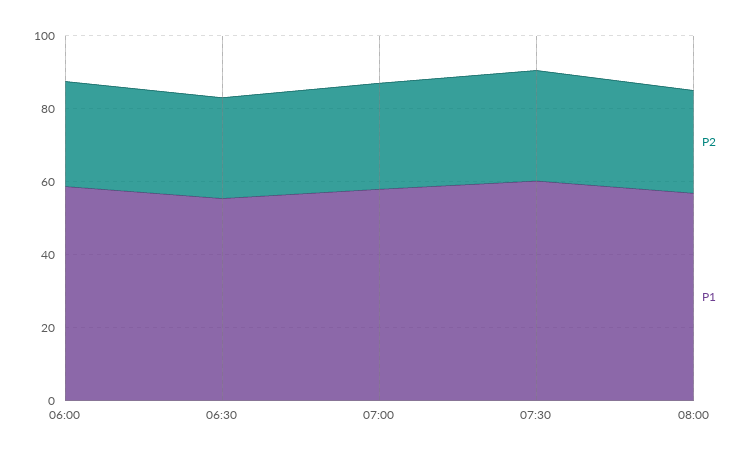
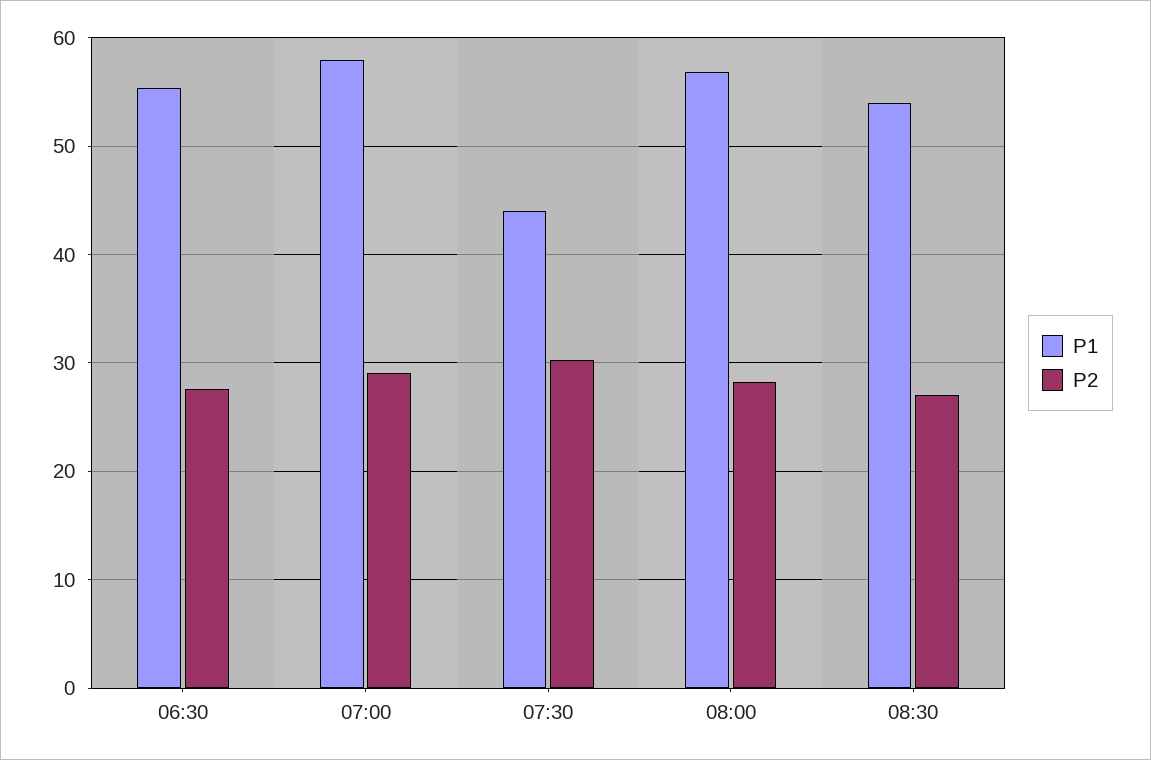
P2, 06:00: 30 -> none
P1, 06:00: 60 -> none
P1, 07:30: 60 -> 44
P1, 08:30: none -> 54
P2, 08:30: none -> 27

